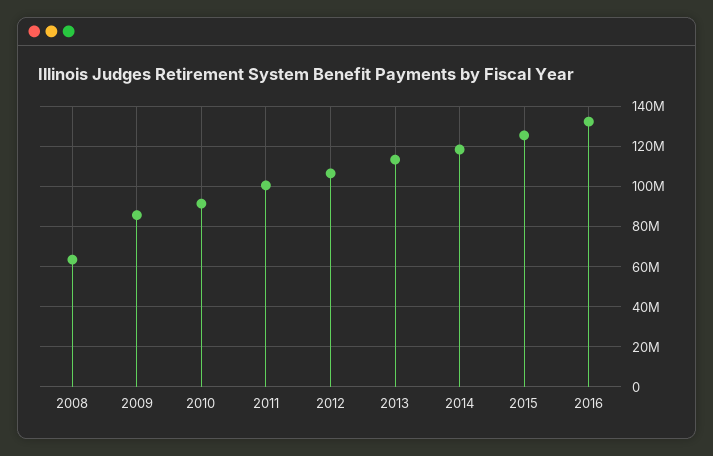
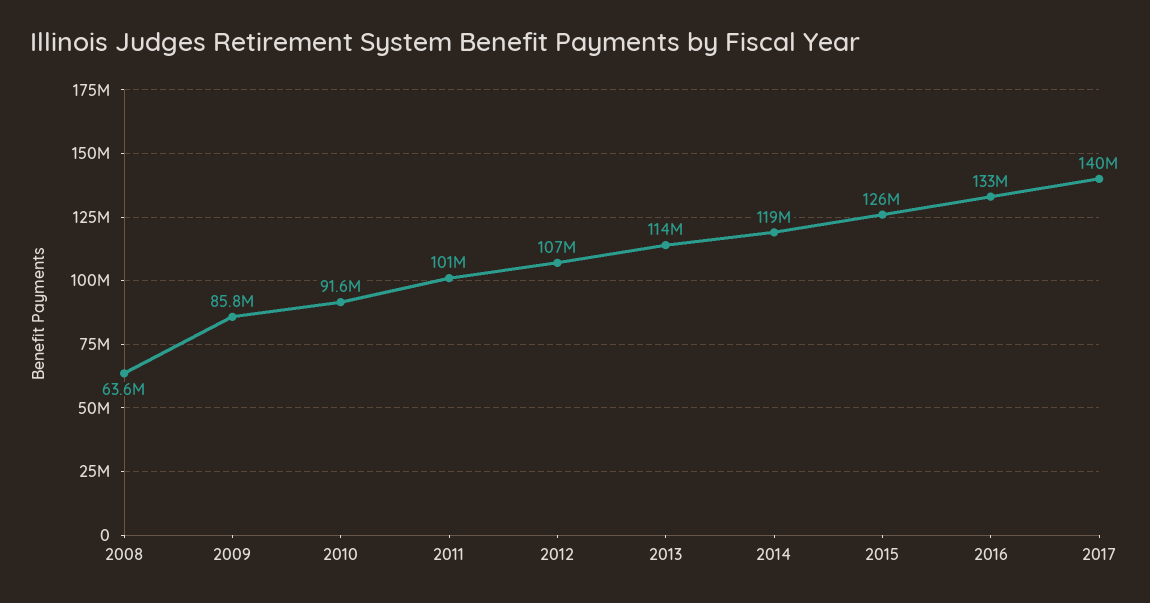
2017: none -> 140000000

